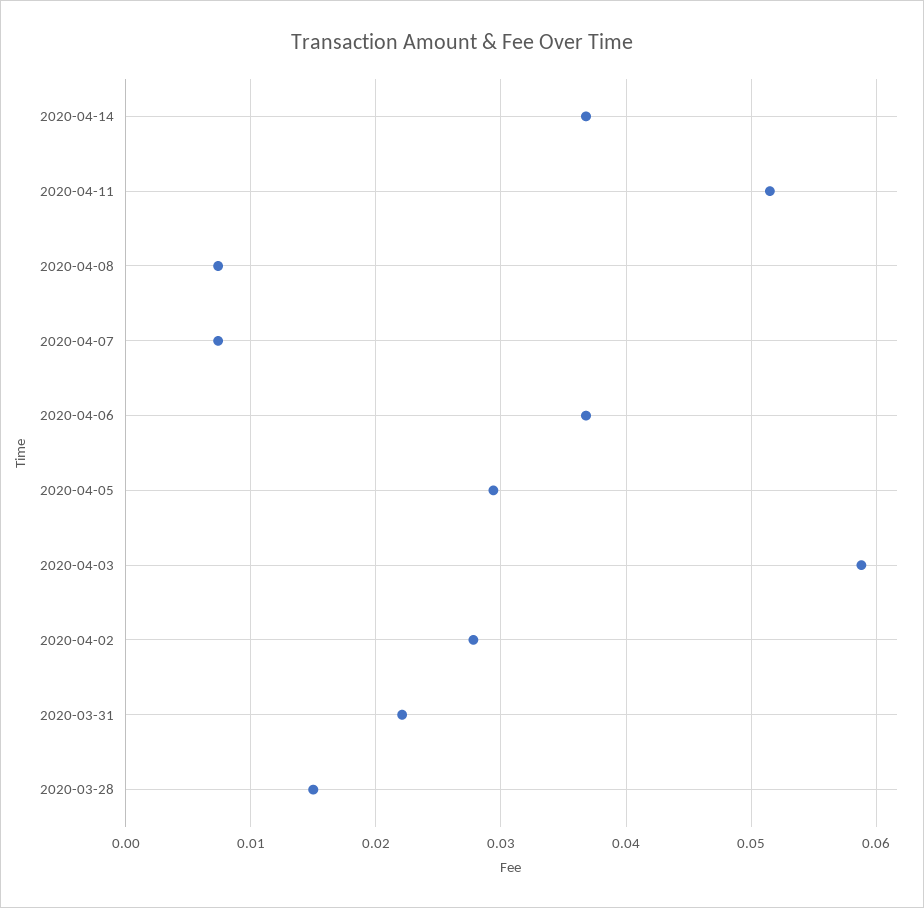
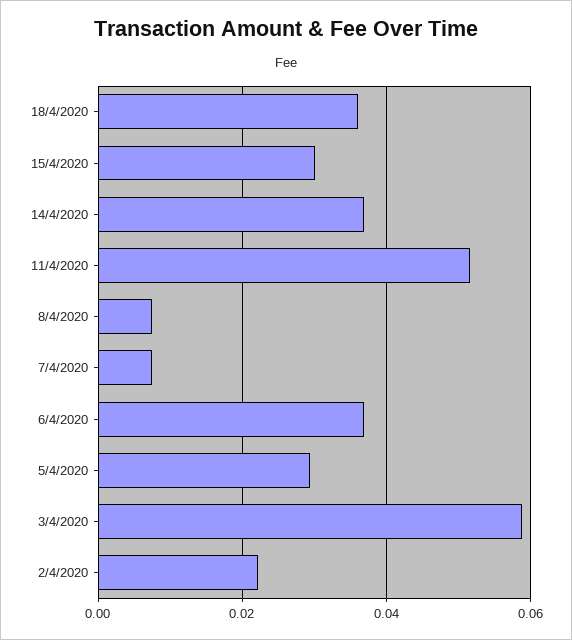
2020-04-02: 0.028 -> 0.022
2020-03-31: 0.022 -> none
2020-03-28: 0.015 -> none
18/4/2020: none -> 0.036
15/4/2020: none -> 0.03

